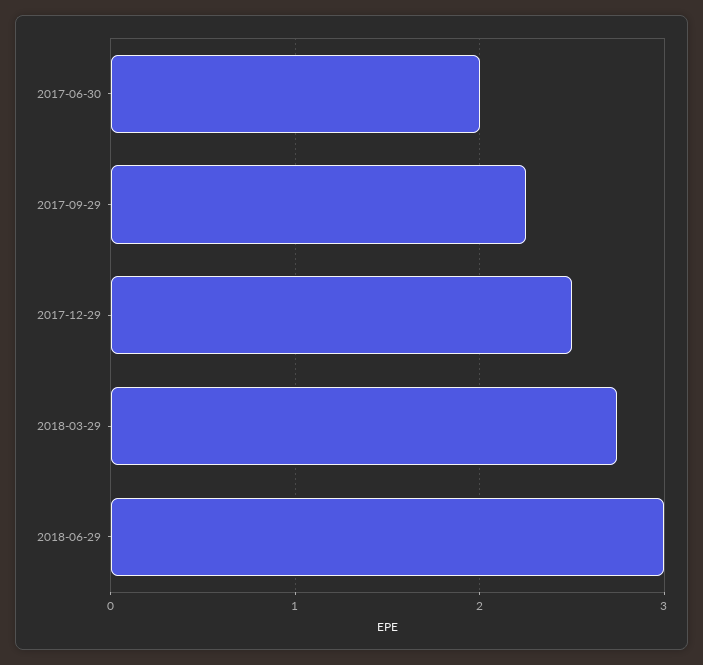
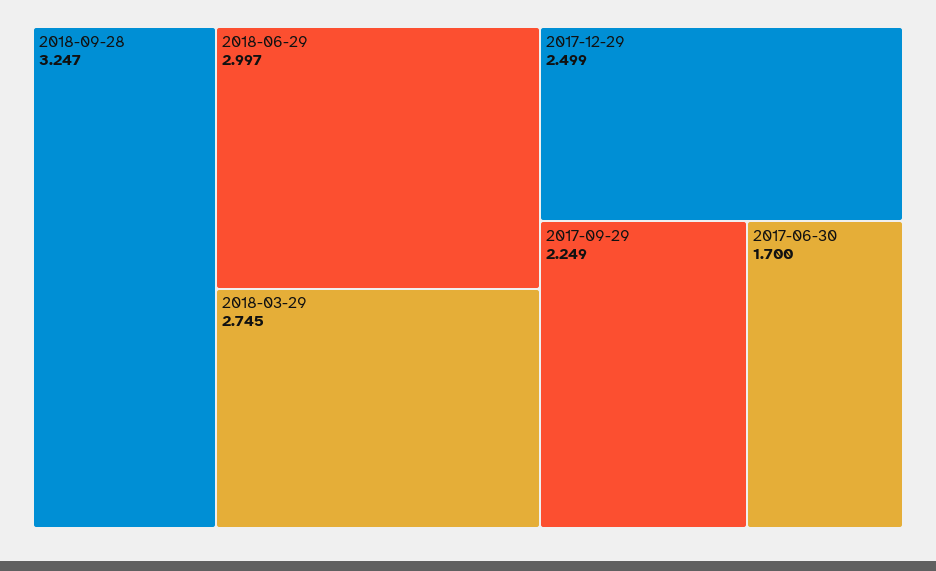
2017-06-30: 2 -> 1.7
2018-09-28: none -> 3.247

